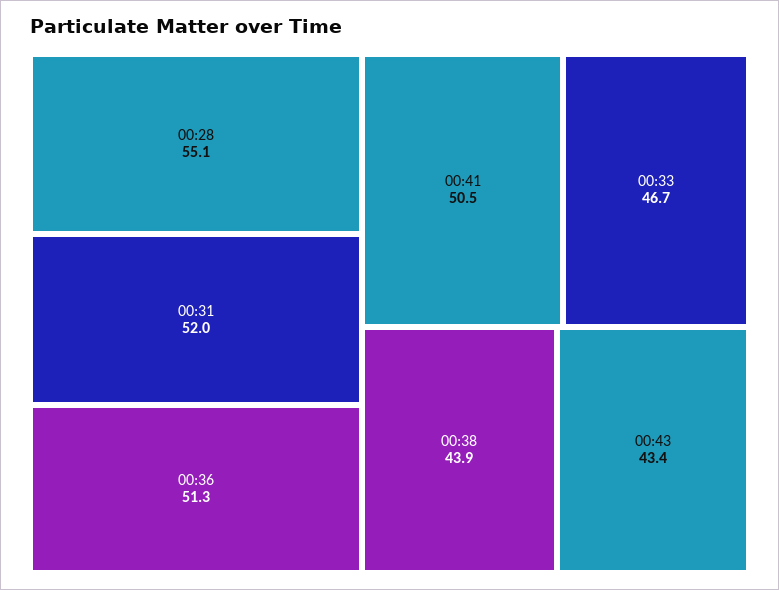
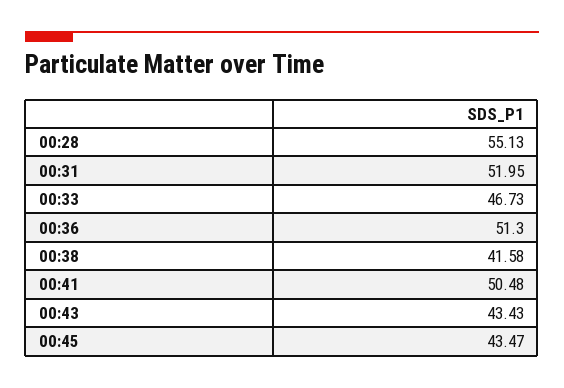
00:38: 43.9 -> 41.58
00:45: none -> 43.47

